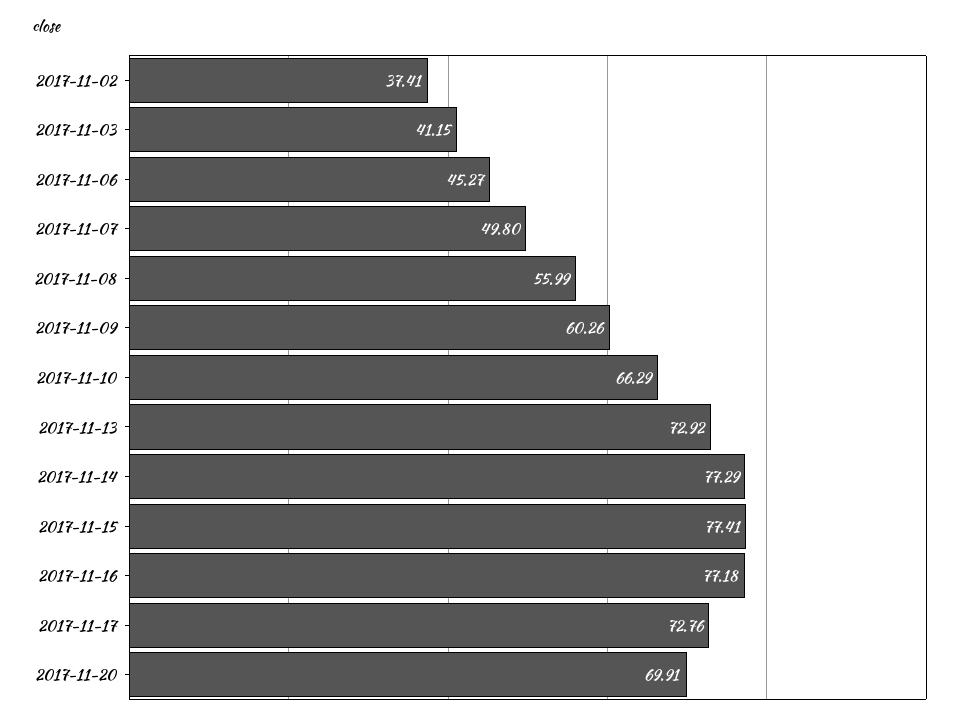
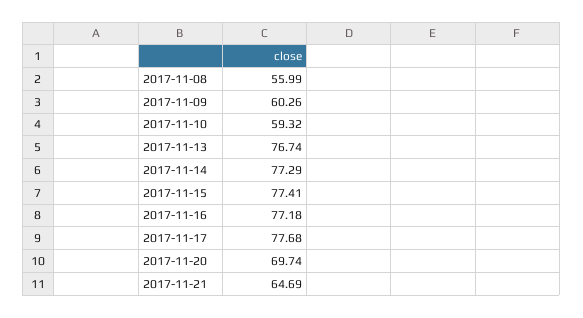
2017-11-02: 37.41 -> none
2017-11-03: 41.15 -> none
2017-11-06: 45.27 -> none
2017-11-07: 49.8 -> none
2017-11-10: 66.29 -> 59.32
2017-11-13: 72.92 -> 76.74
2017-11-17: 72.76 -> 77.68
2017-11-20: 69.91 -> 69.74
2017-11-21: none -> 64.69

